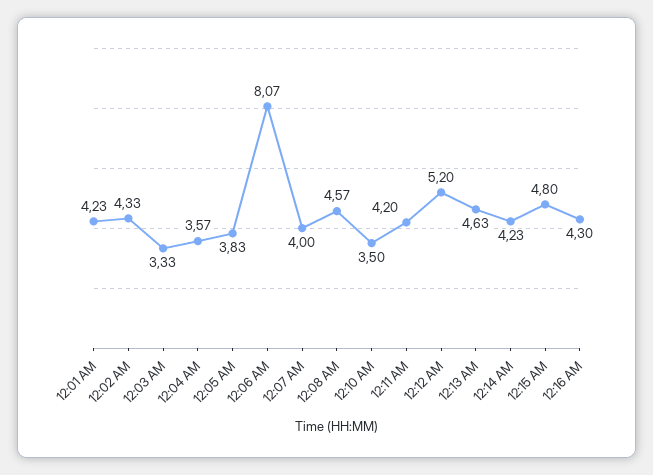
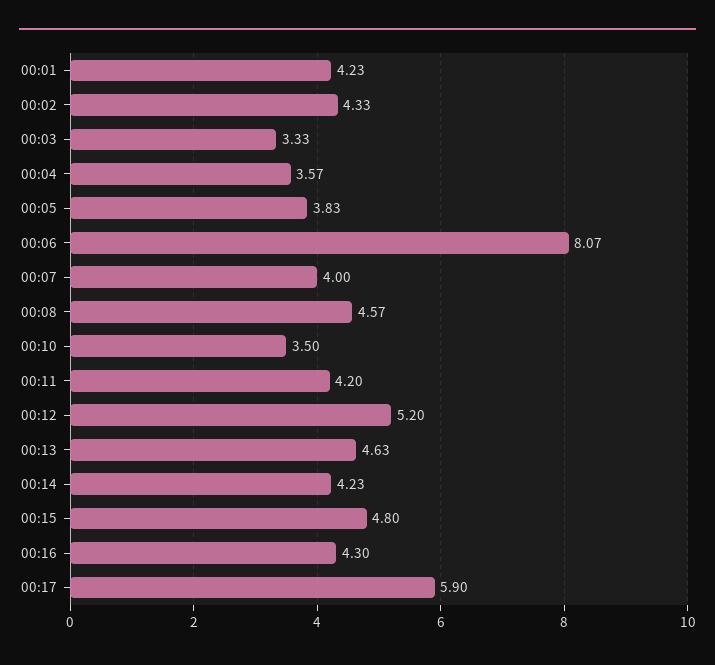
00:17: none -> 5.9

